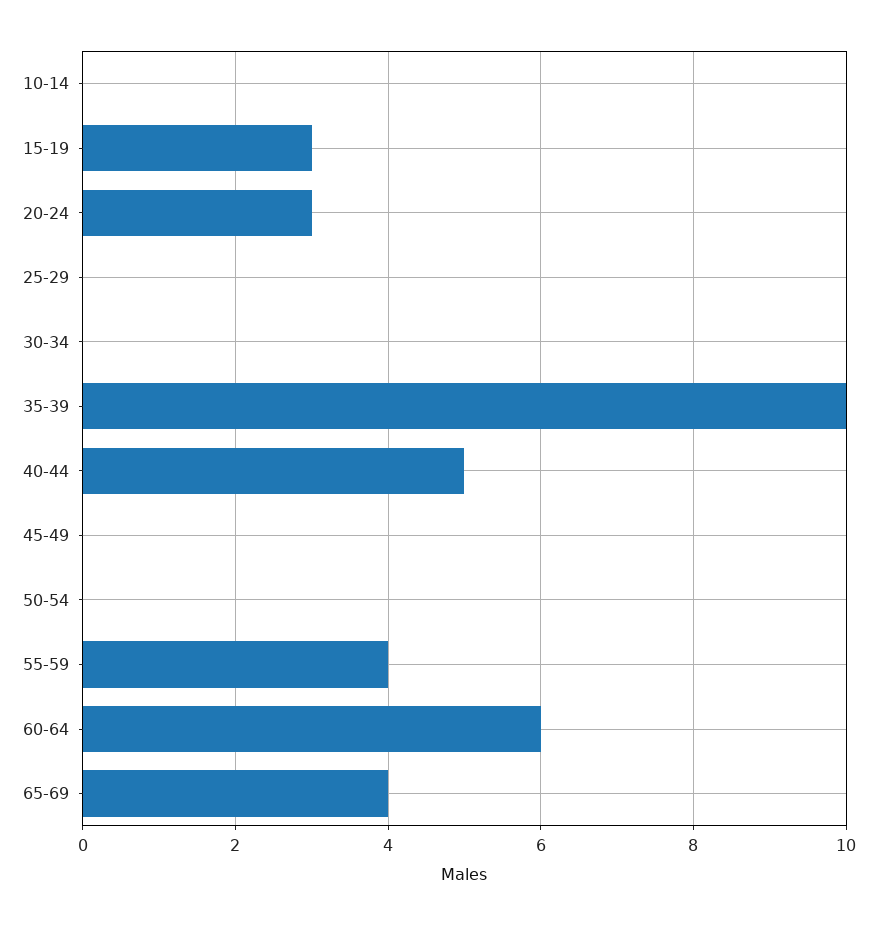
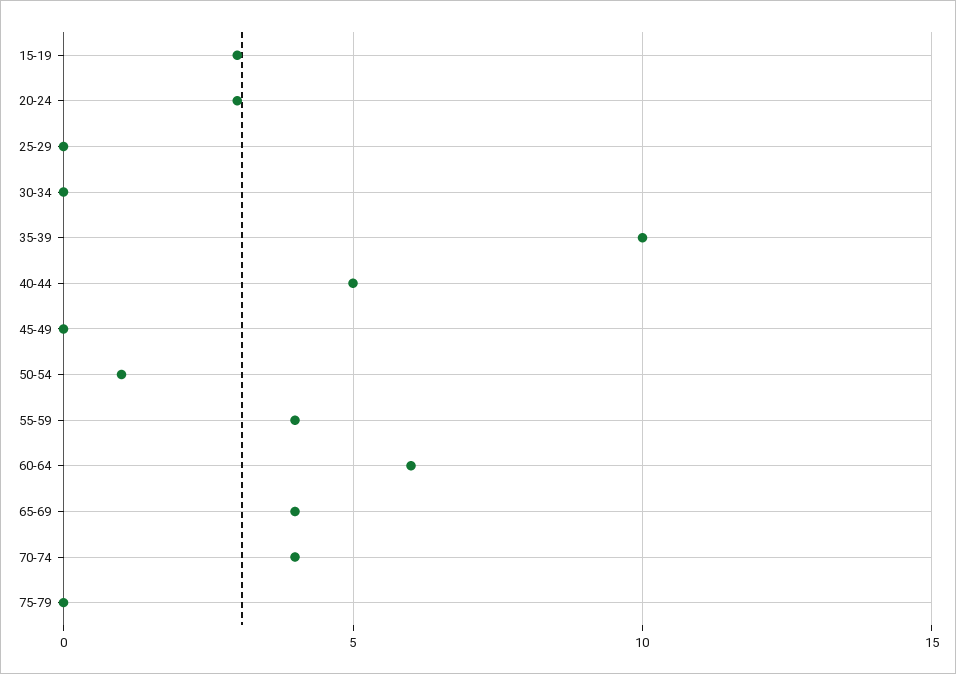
10-14: 0 -> none
50-54: 0 -> 1
70-74: none -> 4
75-79: none -> 0

